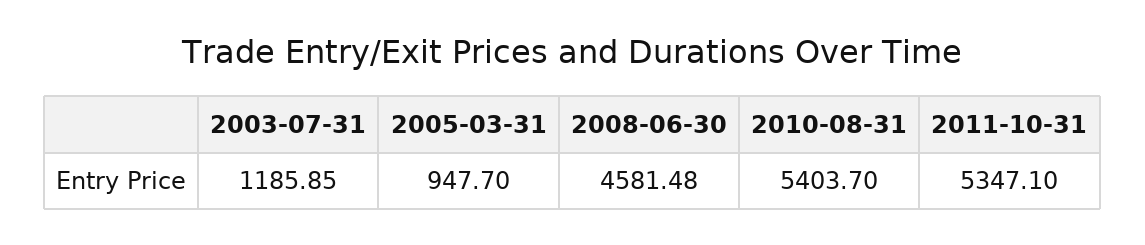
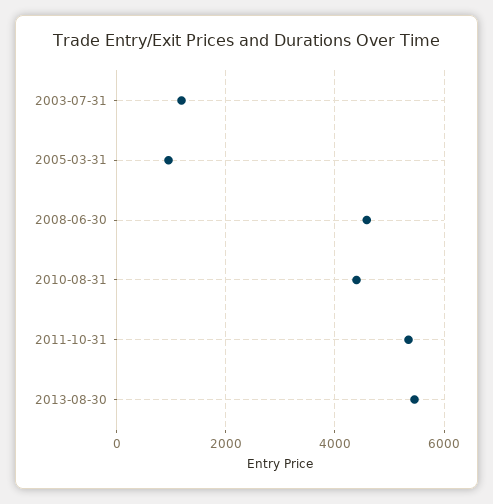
2010-08-31: 5403.7 -> 4400
2013-08-30: none -> 5400

